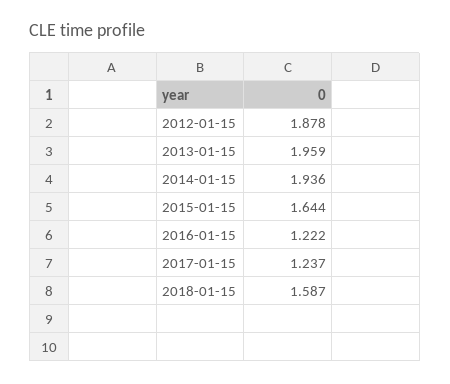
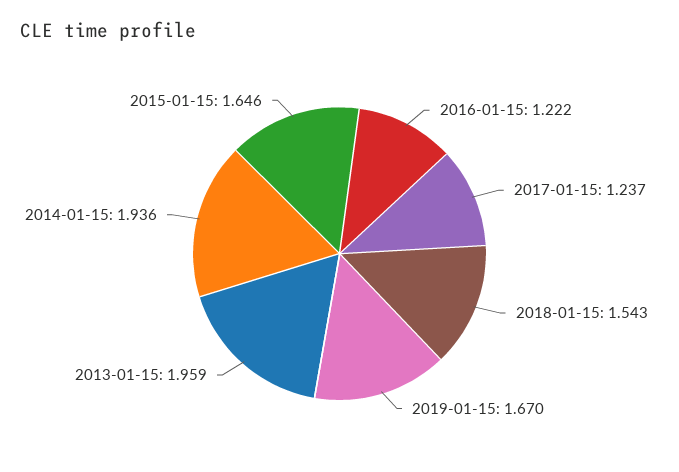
2012-01-15: 1.878 -> none
2015-01-15: 1.644 -> 1.646
2018-01-15: 1.587 -> 1.543
2019-01-15: none -> 1.67

